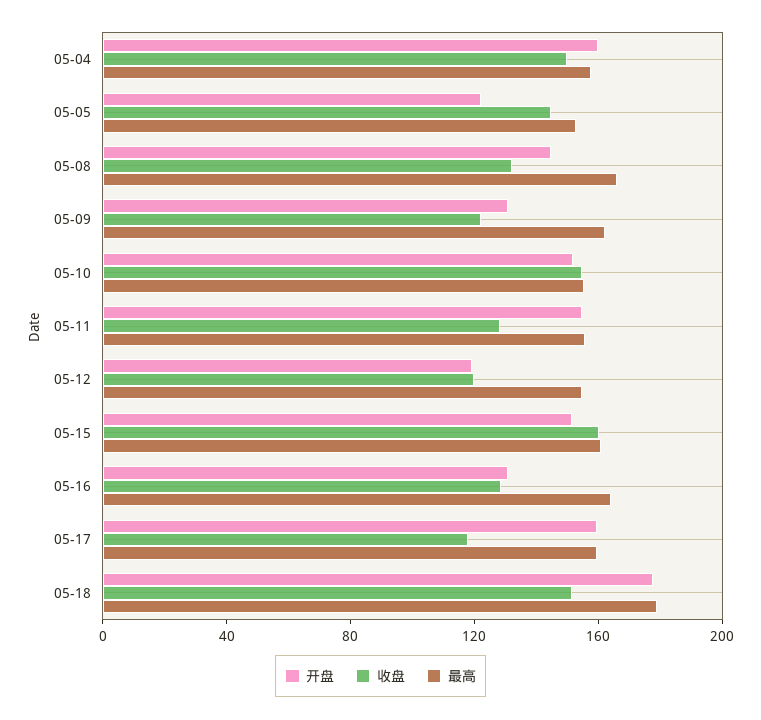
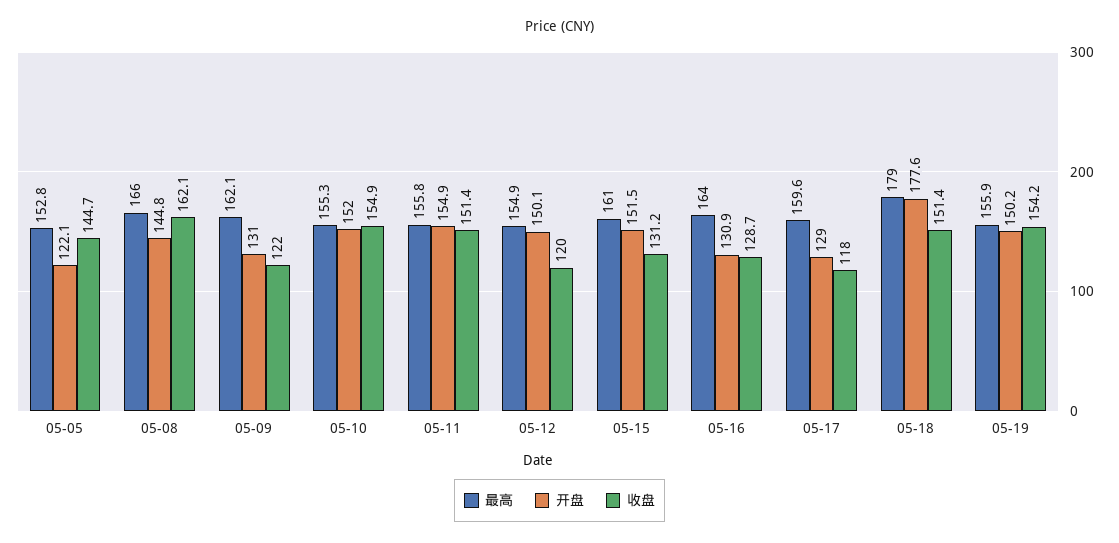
开盘, 05-04: 160 -> none
收盘, 05-04: 150 -> none
最高, 05-04: 160 -> none
收盘, 05-08: 130 -> 162.1
收盘, 05-11: 130 -> 151.4
开盘, 05-12: 120 -> 150.1
收盘, 05-15: 160 -> 131.2
开盘, 05-17: 160 -> 129
最高, 05-19: none -> 155.9
开盘, 05-19: none -> 150.2
收盘, 05-19: none -> 154.2

